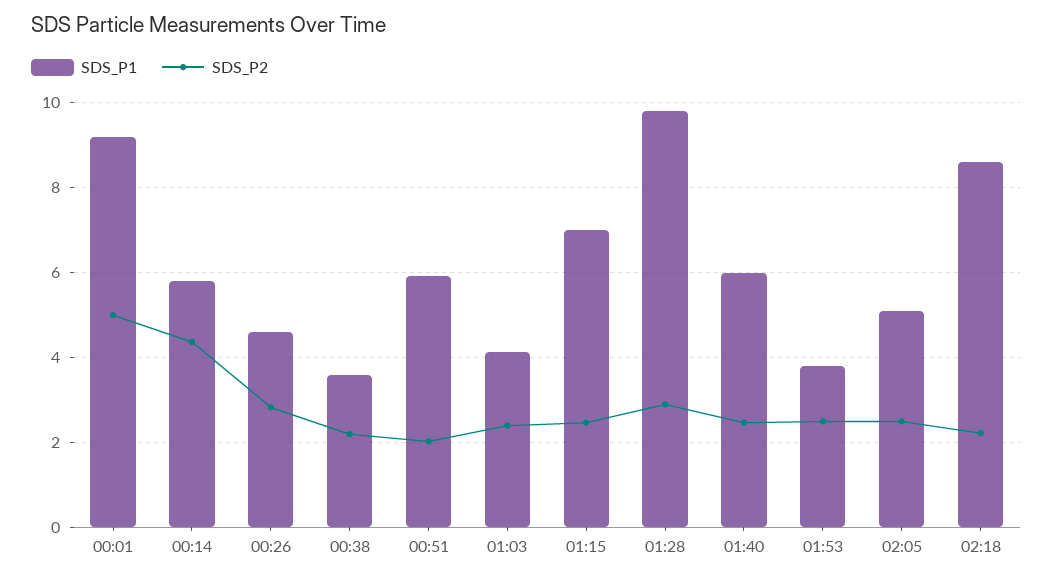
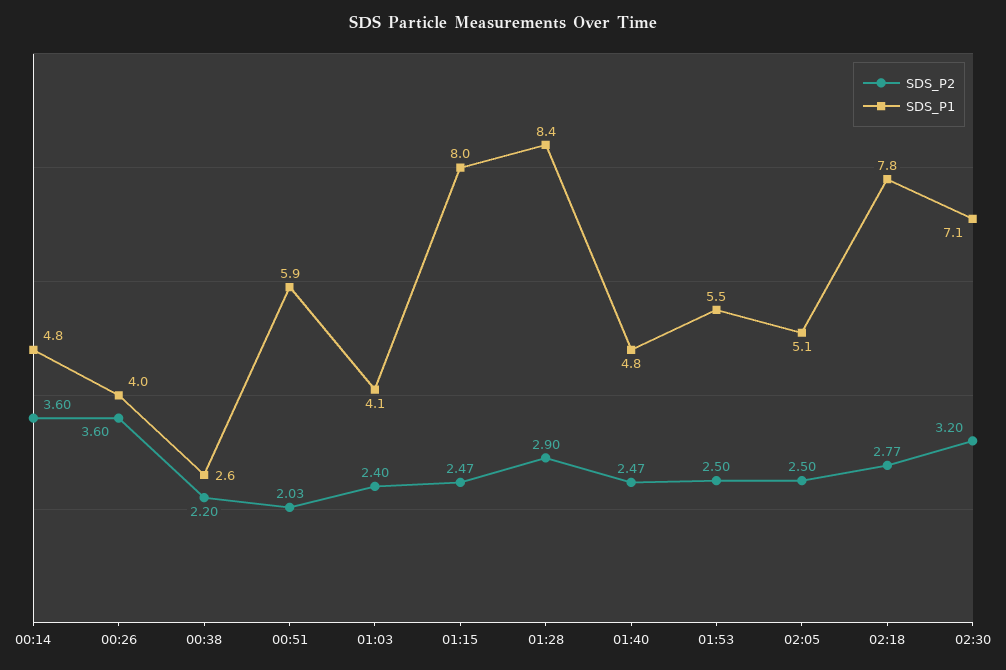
SDS_P1, 00:01: 9.2 -> none
SDS_P2, 00:01: 5 -> none
SDS_P1, 00:14: 5.8 -> 4.8
SDS_P2, 00:14: 4.4 -> 3.6
SDS_P1, 00:26: 4.6 -> 4
SDS_P2, 00:26: 2.8 -> 3.6
SDS_P1, 00:38: 3.6 -> 2.6
SDS_P1, 01:15: 7 -> 8
SDS_P1, 01:28: 9.8 -> 8.4
SDS_P1, 01:40: 6 -> 4.8
SDS_P1, 01:53: 3.8 -> 5.5
SDS_P1, 02:18: 8.6 -> 7.8
SDS_P2, 02:18: 2.2 -> 2.77
SDS_P2, 02:30: none -> 3.2
SDS_P1, 02:30: none -> 7.1

